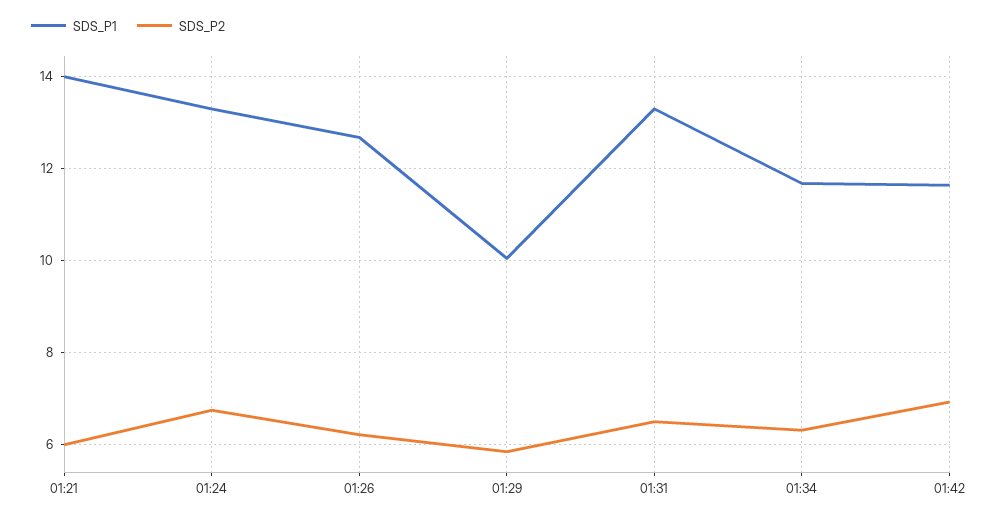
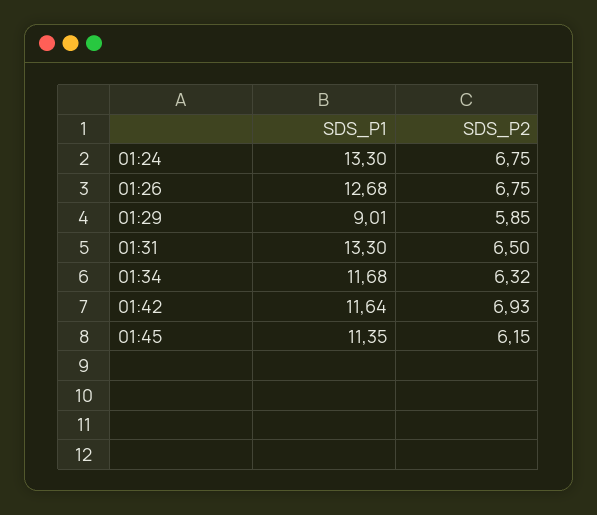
SDS_P1, 01:21: 14 -> none
SDS_P2, 01:21: 6 -> none
SDS_P2, 01:26: 6.2 -> 6.75
SDS_P1, 01:29: 10 -> 9.01
SDS_P1, 01:45: none -> 11.35
SDS_P2, 01:45: none -> 6.15

